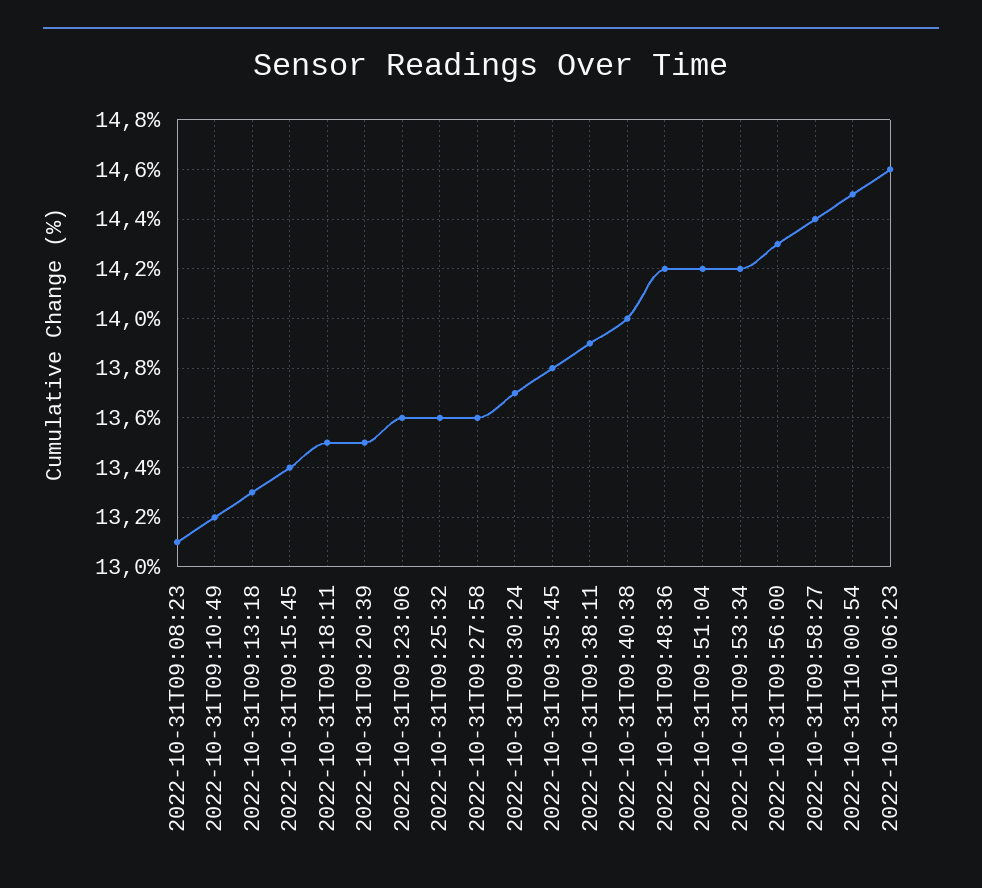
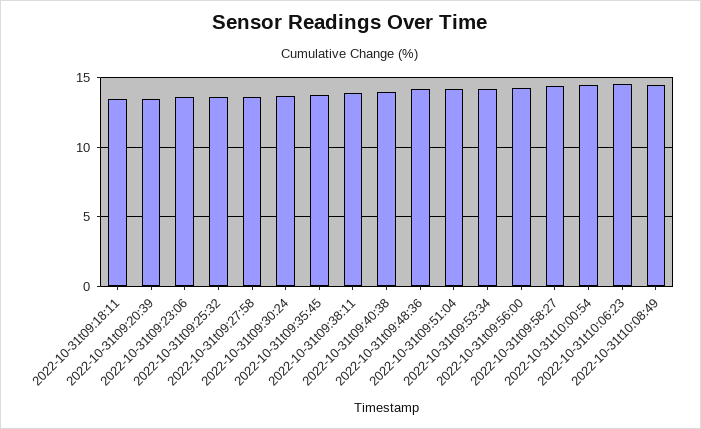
2022-10-31T09:08:23: 13.1 -> none
2022-10-31T09:10:49: 13.2 -> none
2022-10-31T09:13:18: 13.3 -> none
2022-10-31T09:15:45: 13.4 -> none
2022-10-31t10:08:49: none -> 14.5

